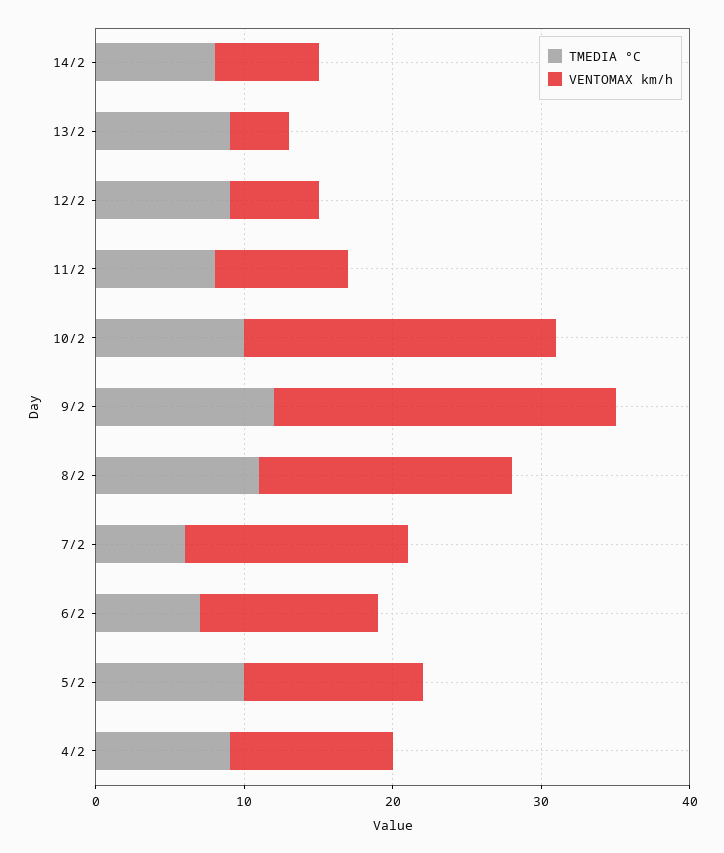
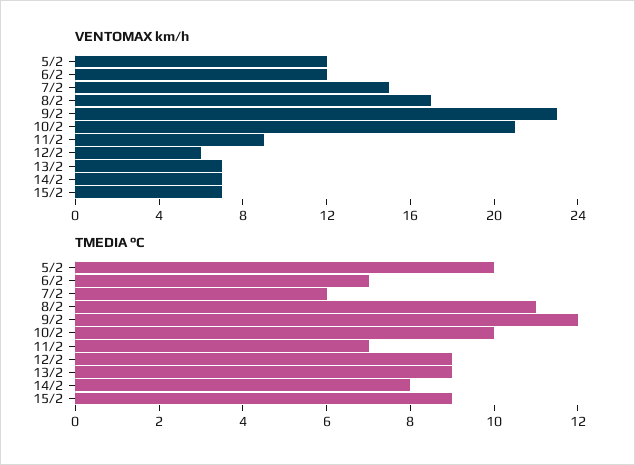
VENTOMAX km/h, 13/2: 4 -> 7
TMEDIA °C, 11/2: 8 -> 7
TMEDIA °C, 4/2: 9 -> none
VENTOMAX km/h, 4/2: 11 -> none
VENTOMAX km/h, 15/2: none -> 7
TMEDIA °C, 15/2: none -> 9

